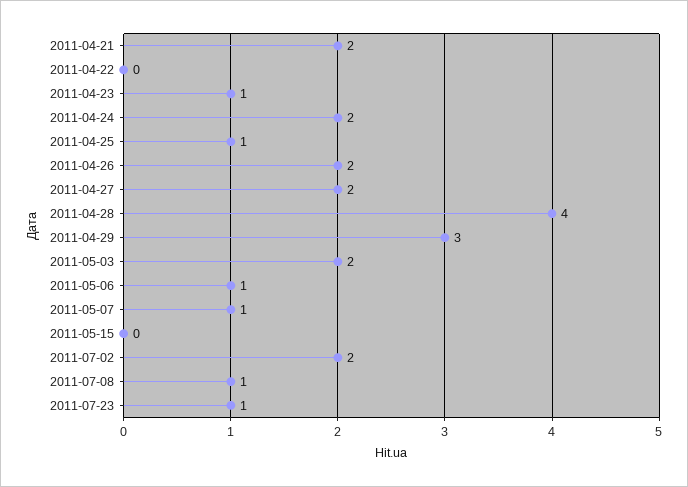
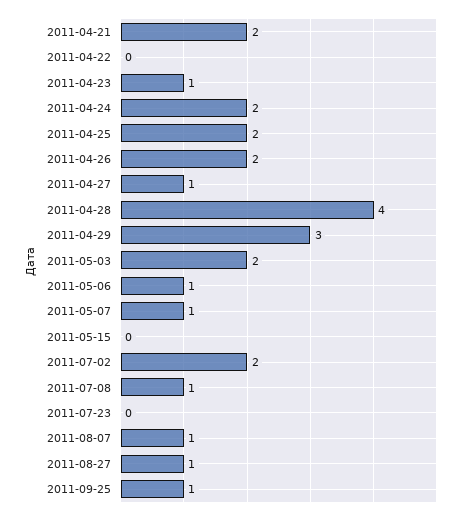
2011-04-25: 1 -> 2
2011-04-27: 2 -> 1
2011-07-23: 1 -> 0
2011-08-07: none -> 1
2011-08-27: none -> 1
2011-09-25: none -> 1

